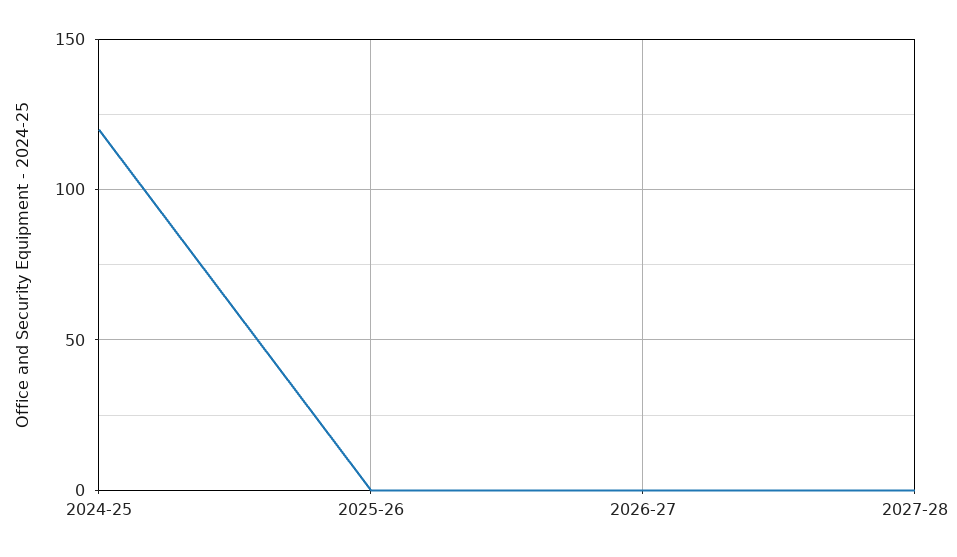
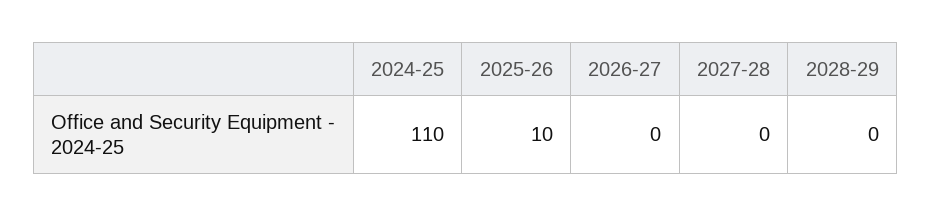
2024-25: 120 -> 110
2025-26: 0 -> 10
2028-29: none -> 0

